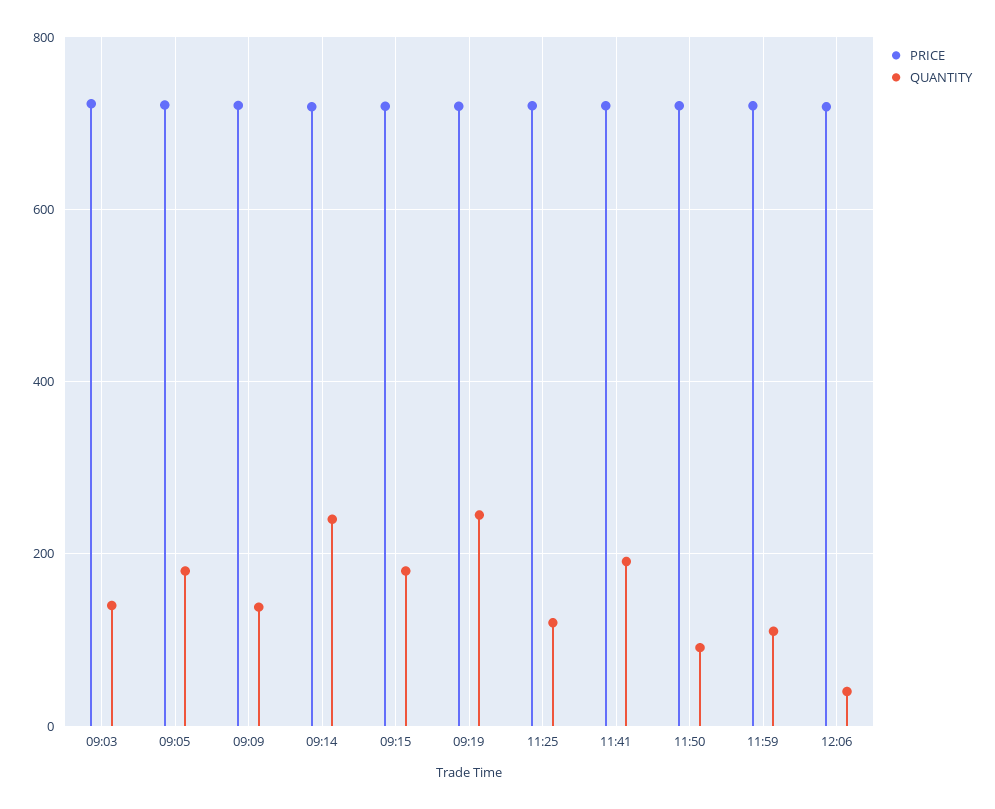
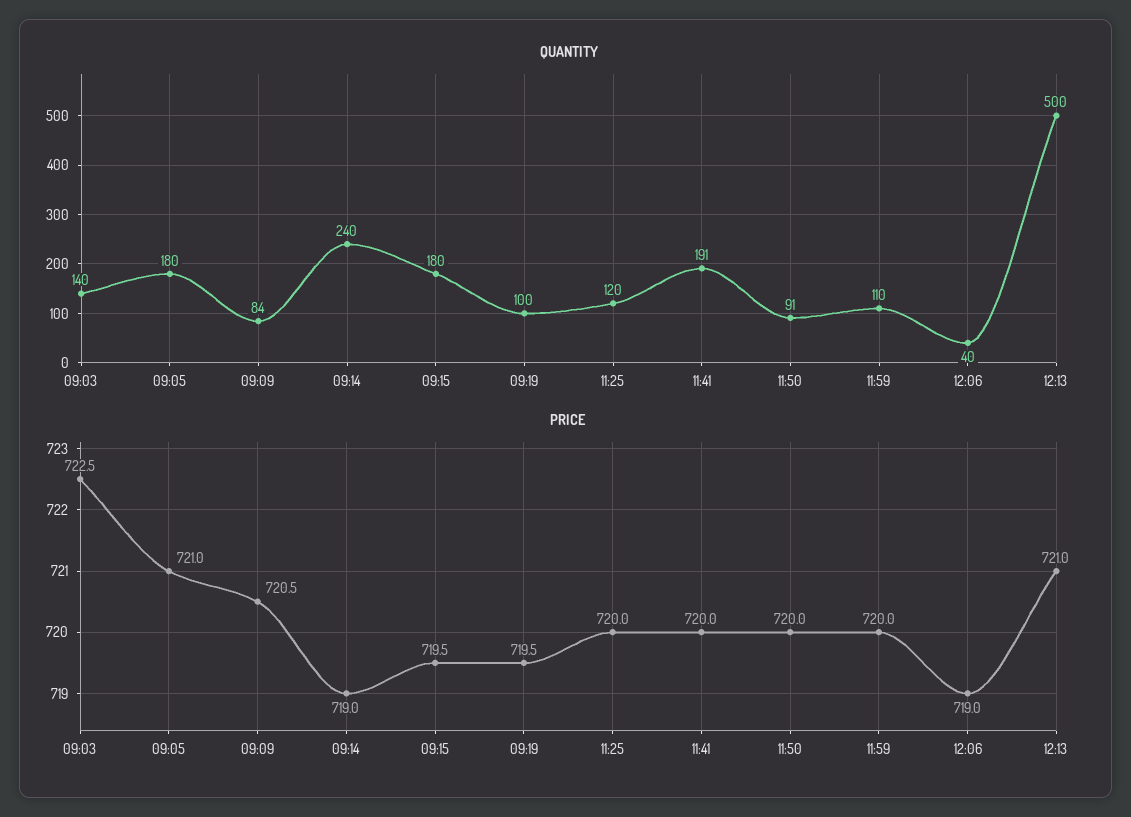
QUANTITY, 09:09: 140 -> 84
QUANTITY, 09:19: 240 -> 100
QUANTITY, 12:13: none -> 500
PRICE, 12:13: none -> 721

